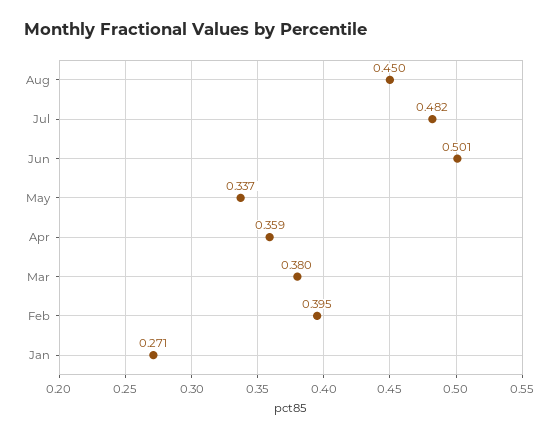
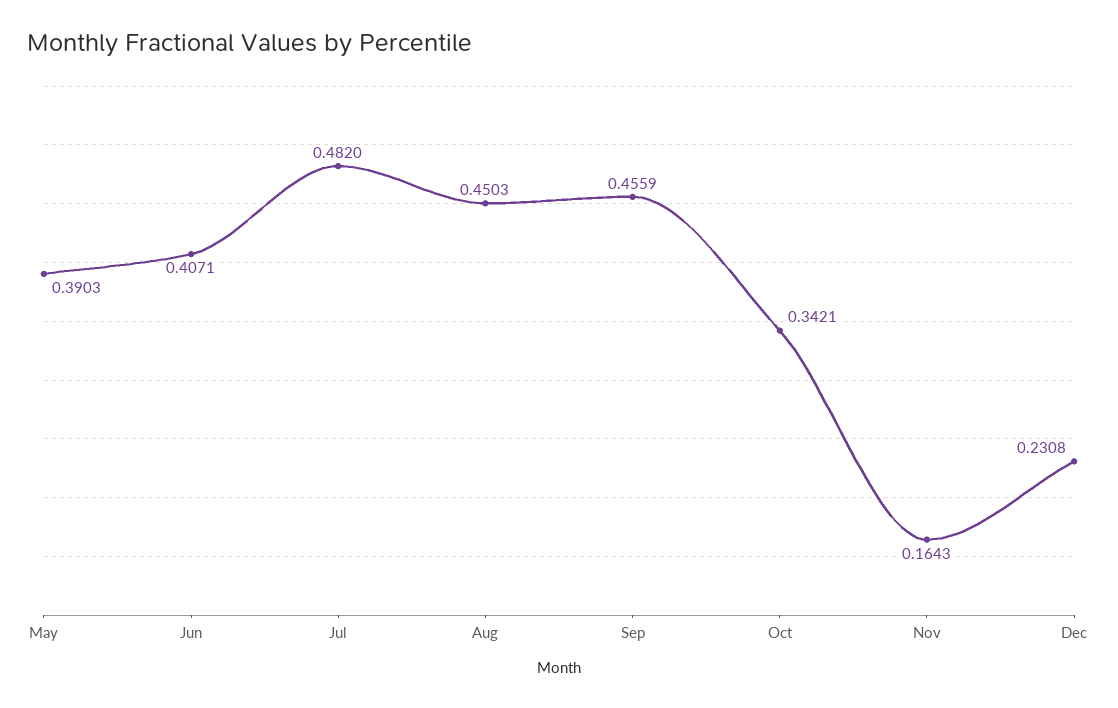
Jun: 0.501 -> 0.4071
May: 0.337 -> 0.3903
Apr: 0.359 -> none
Mar: 0.38 -> none
Feb: 0.395 -> none
Jan: 0.271 -> none
Sep: none -> 0.4559
Oct: none -> 0.3421
Nov: none -> 0.1643
Dec: none -> 0.2308

